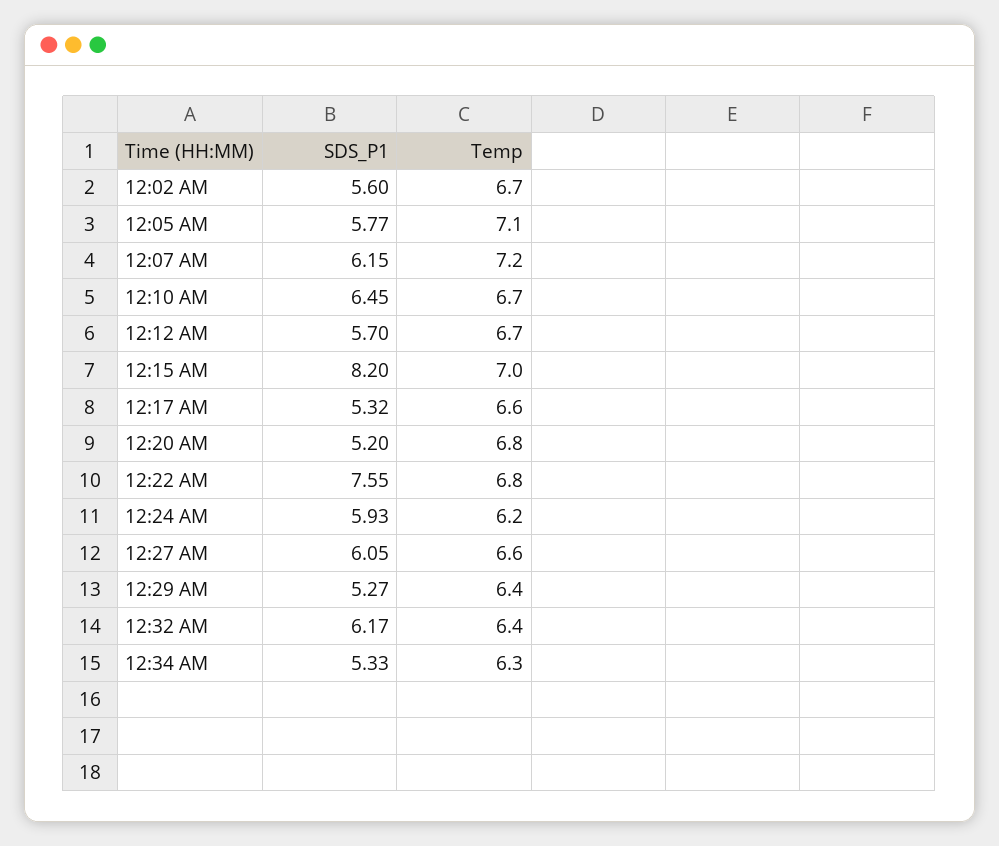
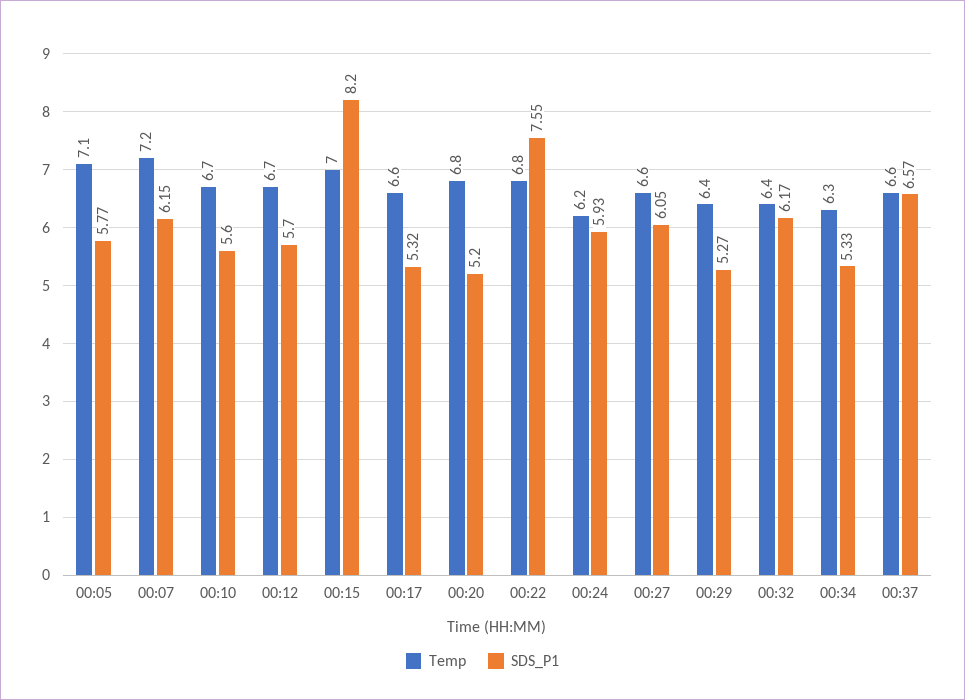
SDS_P1, 12:02 AM: 5.6 -> none
Temp, 12:02 AM: 6.7 -> none
SDS_P1, 12:10 AM: 6.45 -> 5.6
Temp, 00:37: none -> 6.6
SDS_P1, 00:37: none -> 6.57

